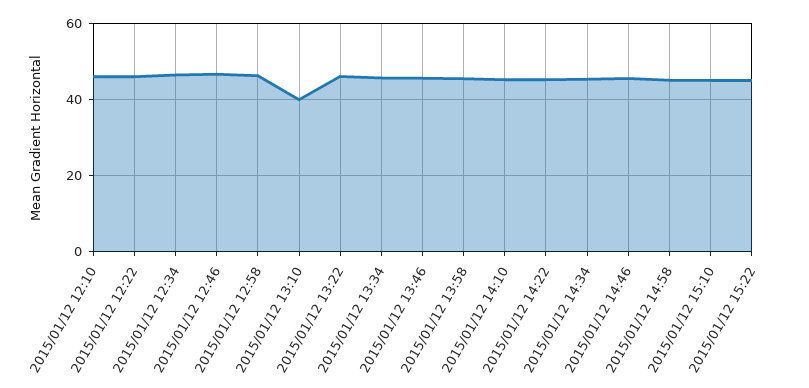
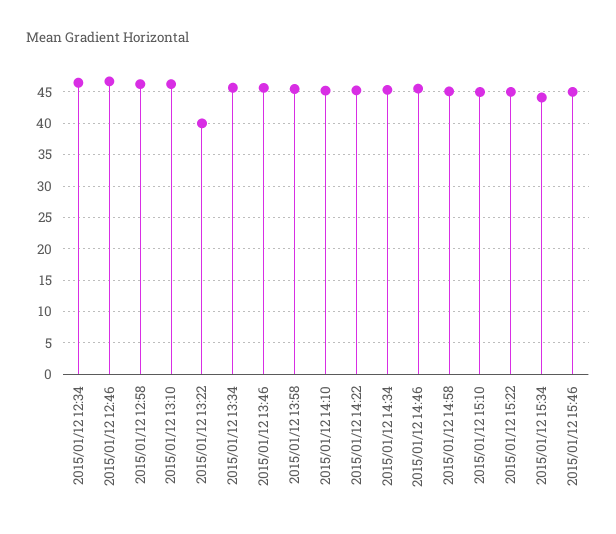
2015/01/12 12:10: 46 -> none
2015/01/12 12:22: 46 -> none
2015/01/12 13:10: 40 -> 46
2015/01/12 13:22: 46 -> 40
2015/01/12 15:34: none -> 44
2015/01/12 15:46: none -> 45

